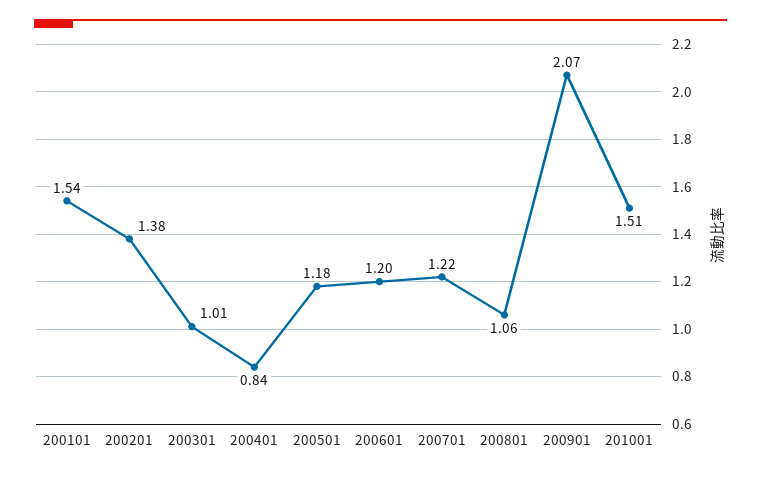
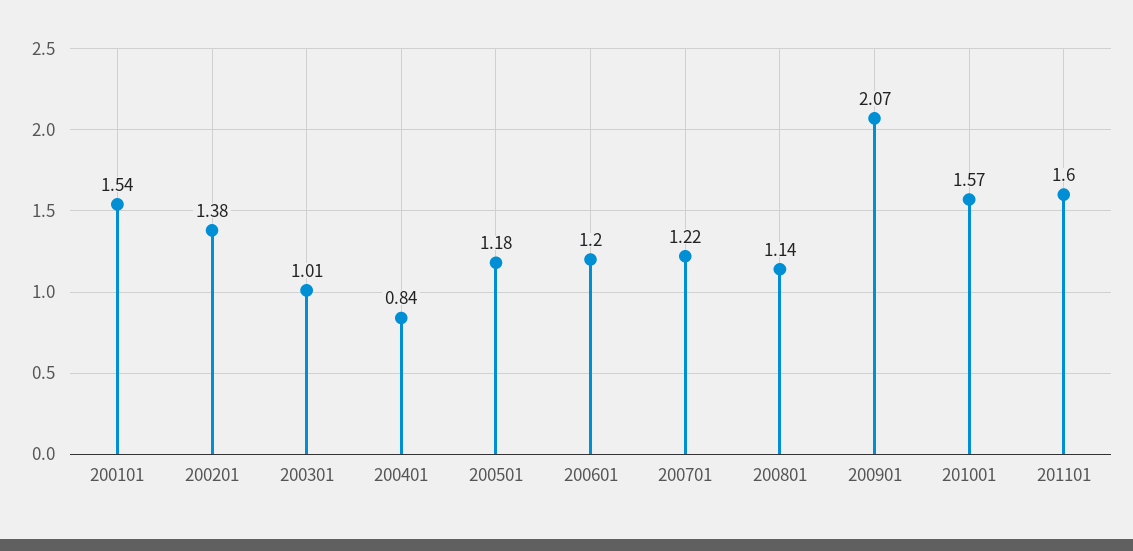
200801: 1.06 -> 1.14
201001: 1.51 -> 1.57
201101: none -> 1.6

